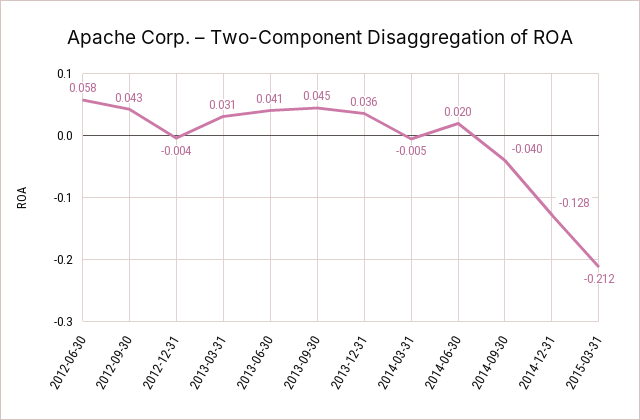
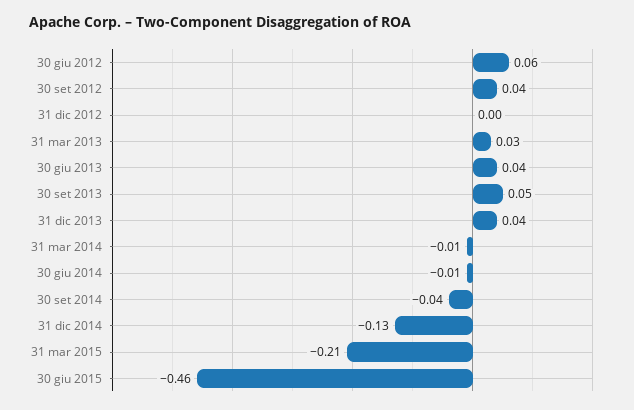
2014-06-30: 0.02 -> -0.01
30 giu 2015: none -> -0.46

